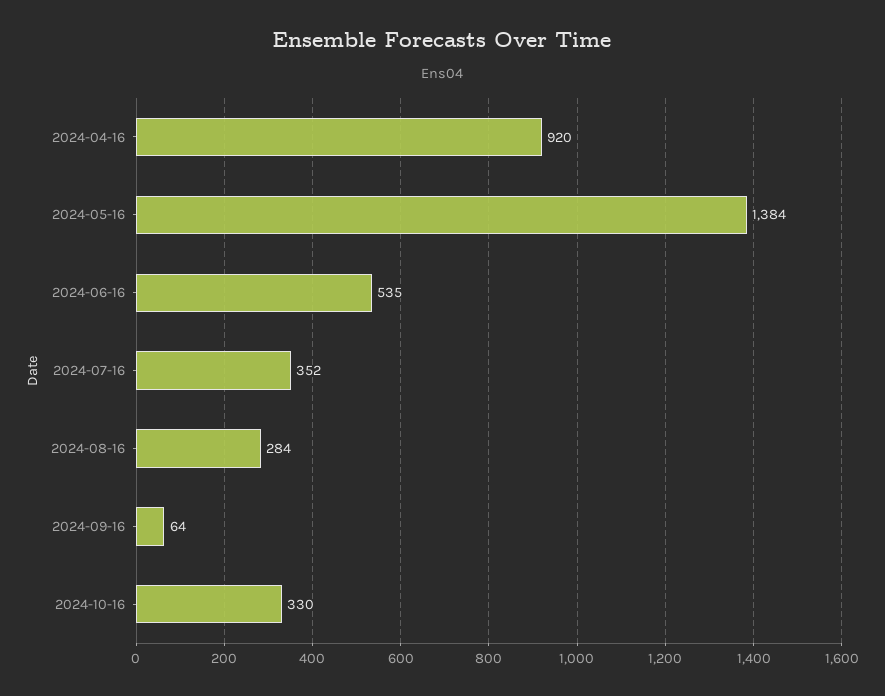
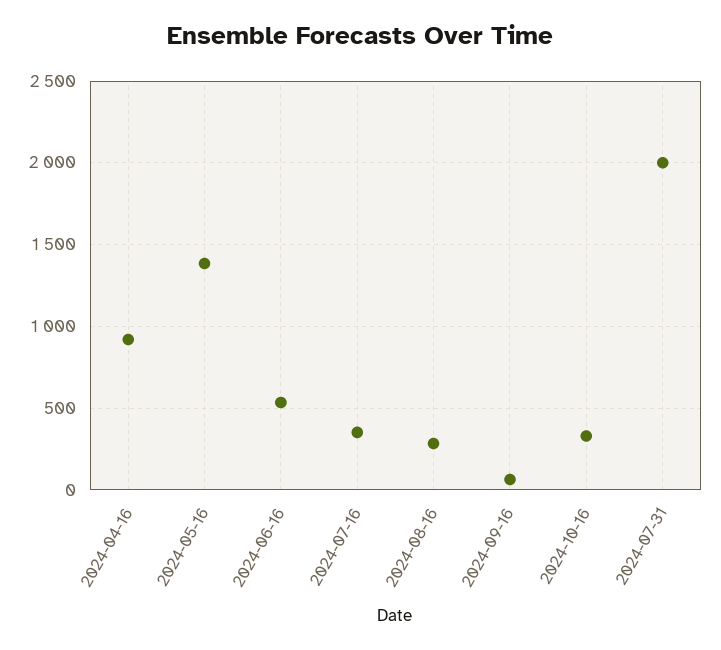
2024-07-31: none -> 2000

